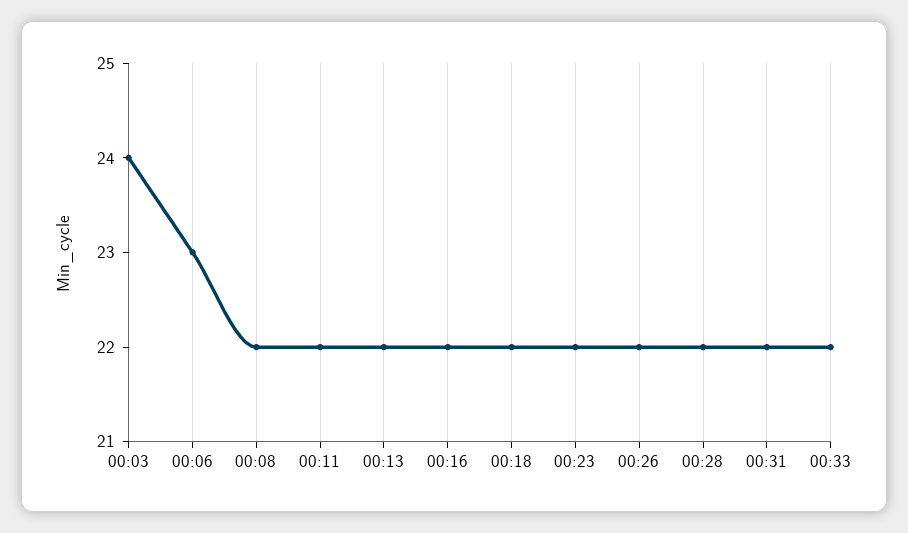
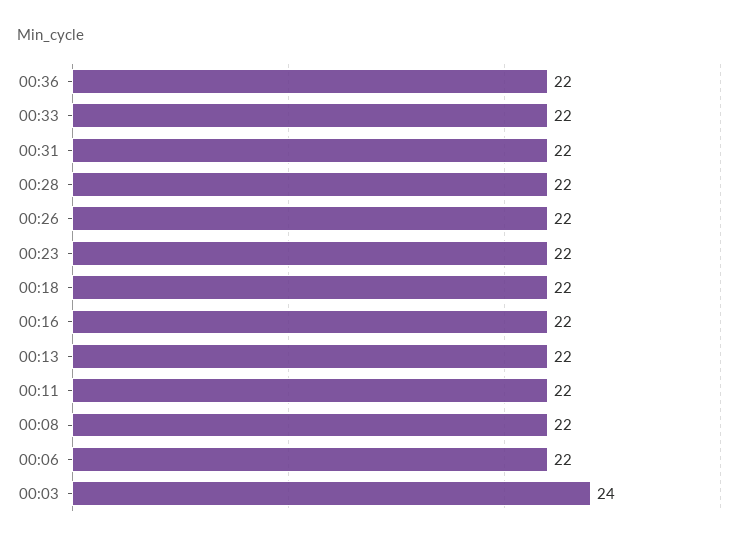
00:06: 23 -> 22
00:36: none -> 22

